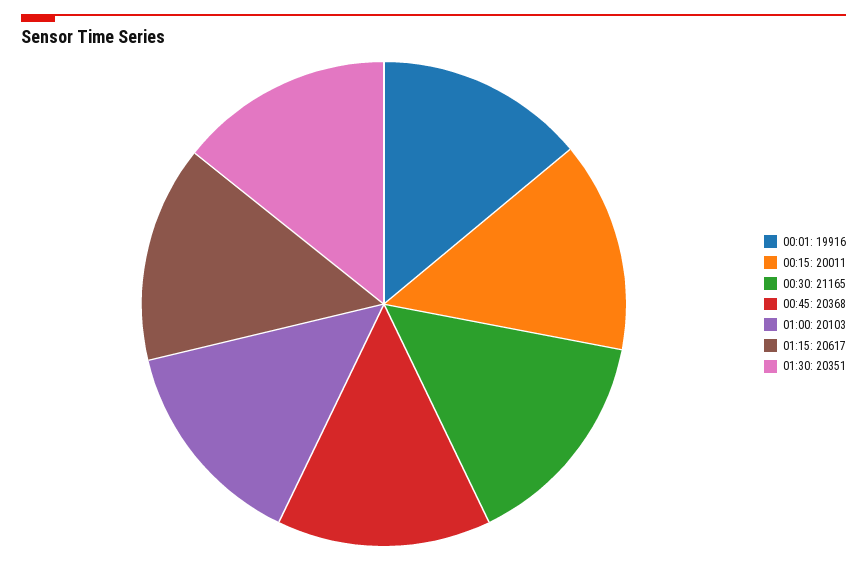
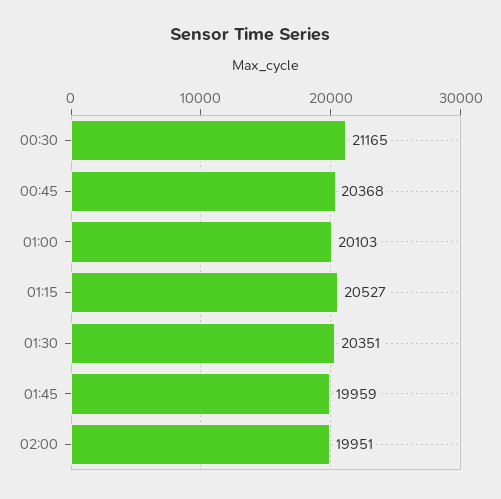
00:01: 19916 -> none
00:15: 20011 -> none
01:15: 20617 -> 20527
01:45: none -> 19959
02:00: none -> 19951

